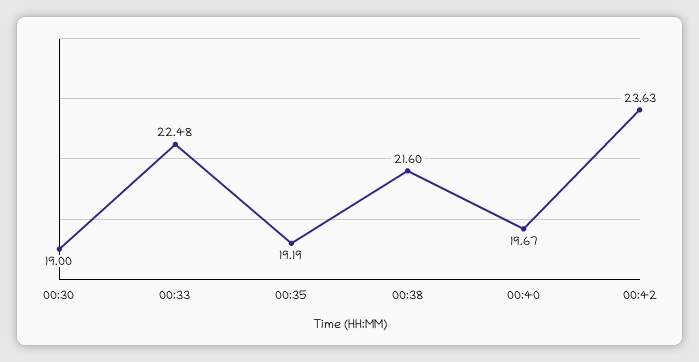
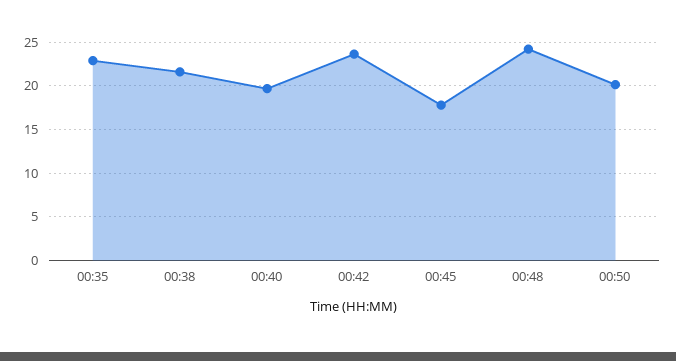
00:30: 19 -> none
00:33: 22.48 -> none
00:35: 19.19 -> 23
00:45: none -> 18
00:48: none -> 24
00:50: none -> 20

